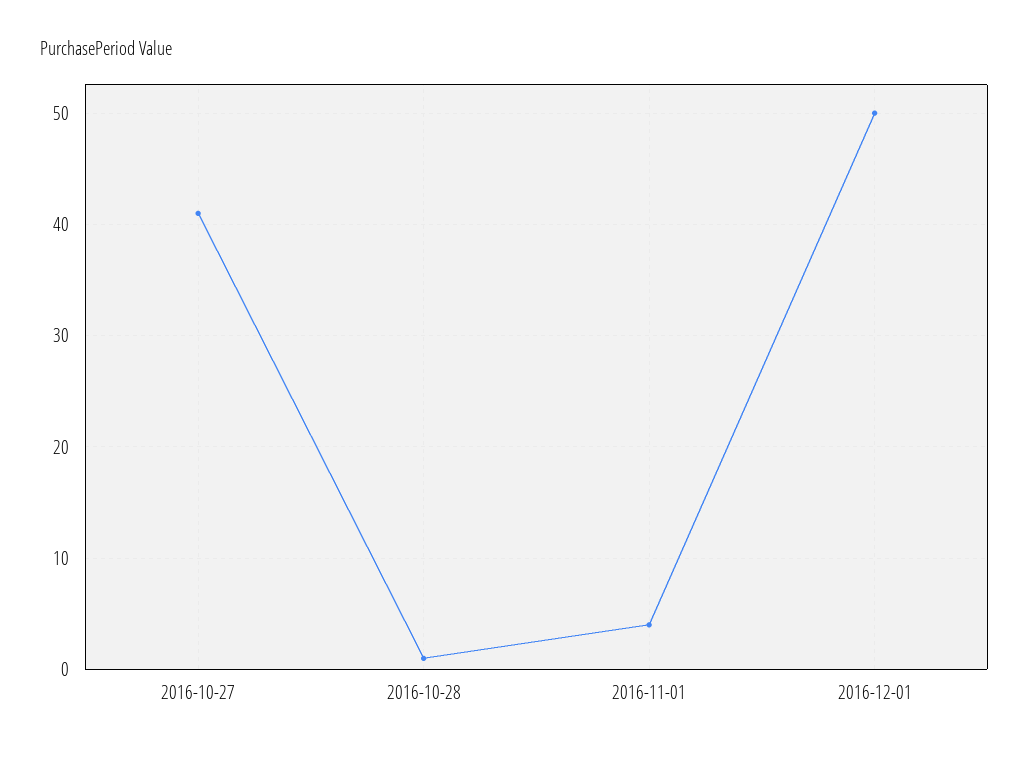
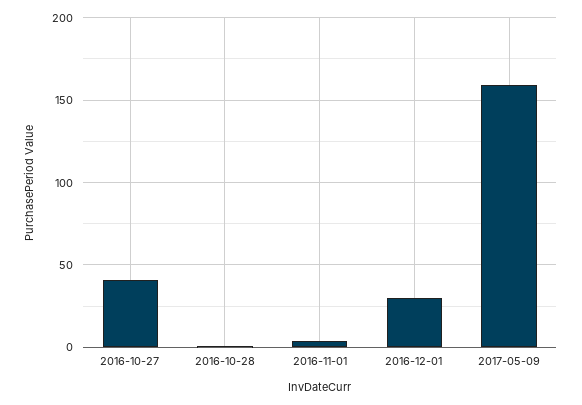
2016-12-01: 50 -> 30
2017-05-09: none -> 160

